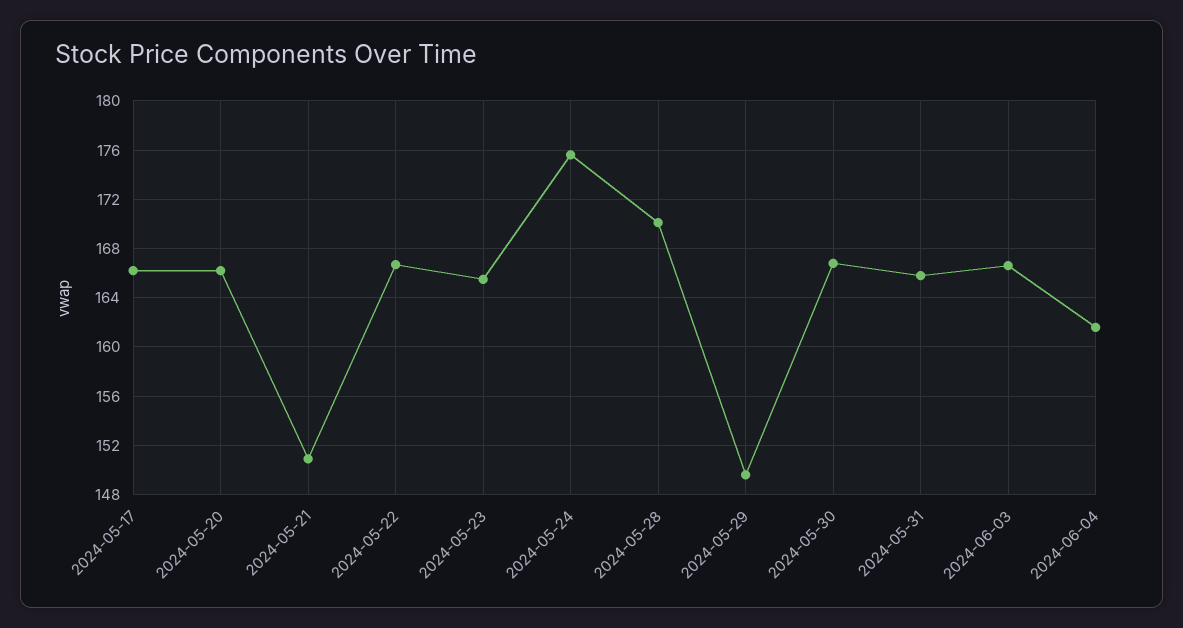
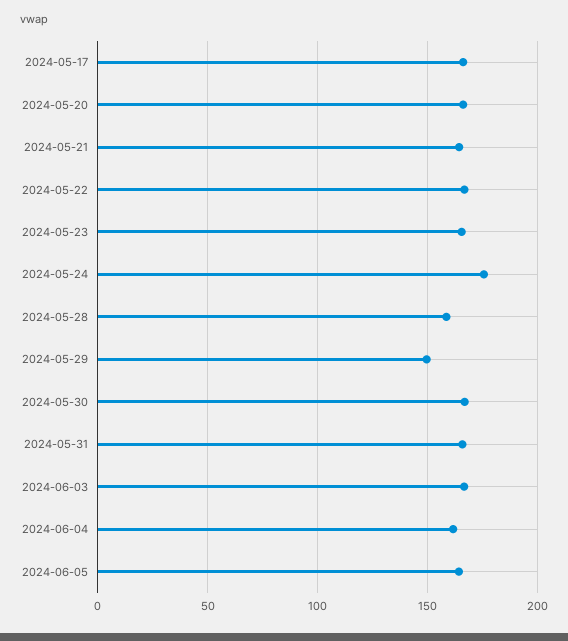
2024-05-21: 151 -> 165
2024-05-28: 170 -> 160
2024-06-05: none -> 165

